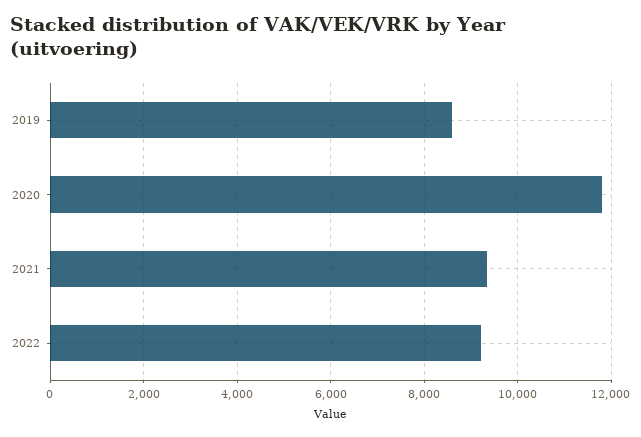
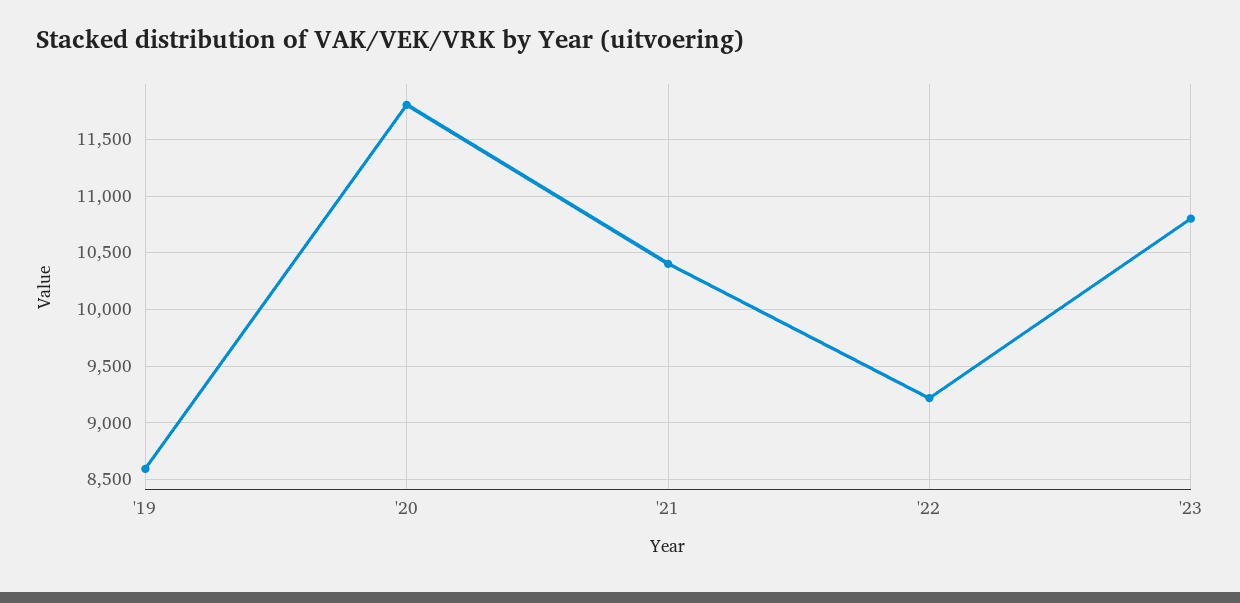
2021: 9400 -> 10400
'23: none -> 10800

